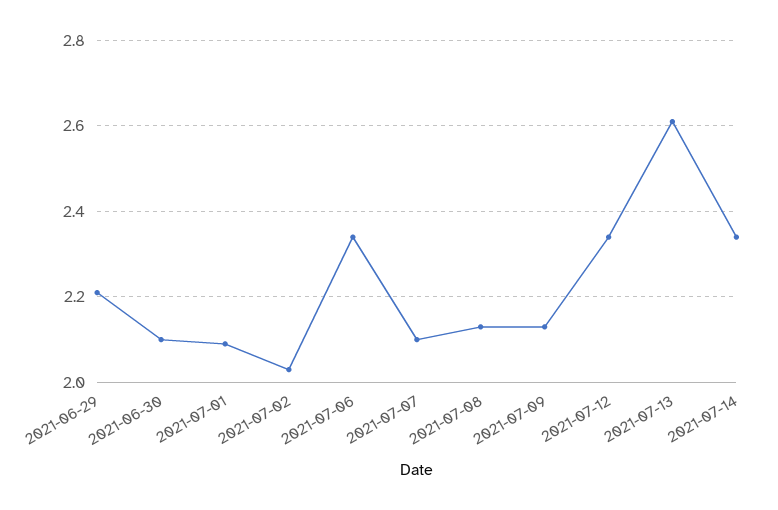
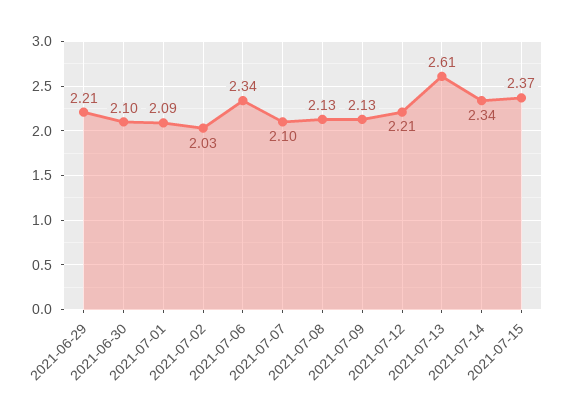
2021-07-12: 2.35 -> 2.21
2021-07-15: none -> 2.37

